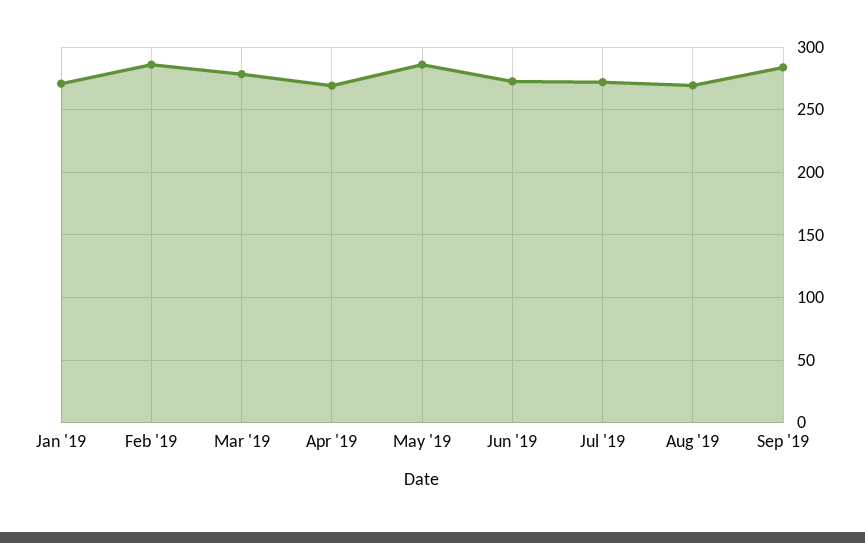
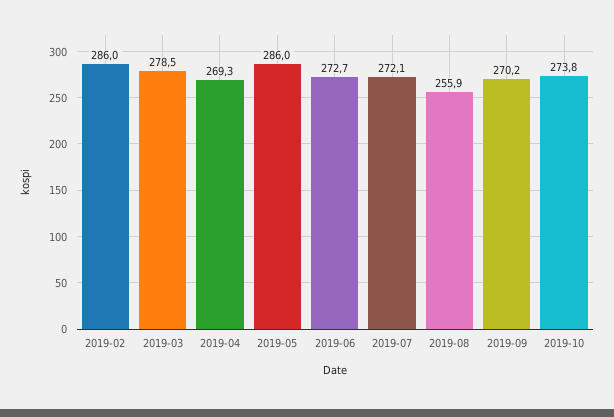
Jan '19: 270 -> none
Aug '19: 270 -> 255.9
Sep '19: 285 -> 270.2
2019-10: none -> 273.8

